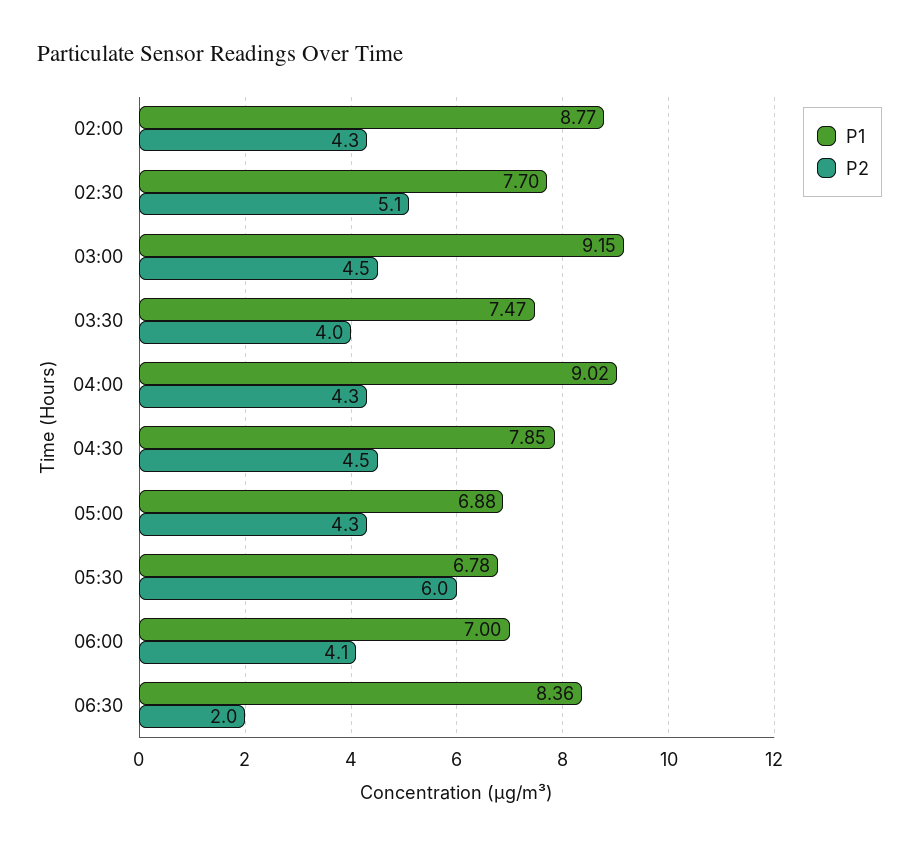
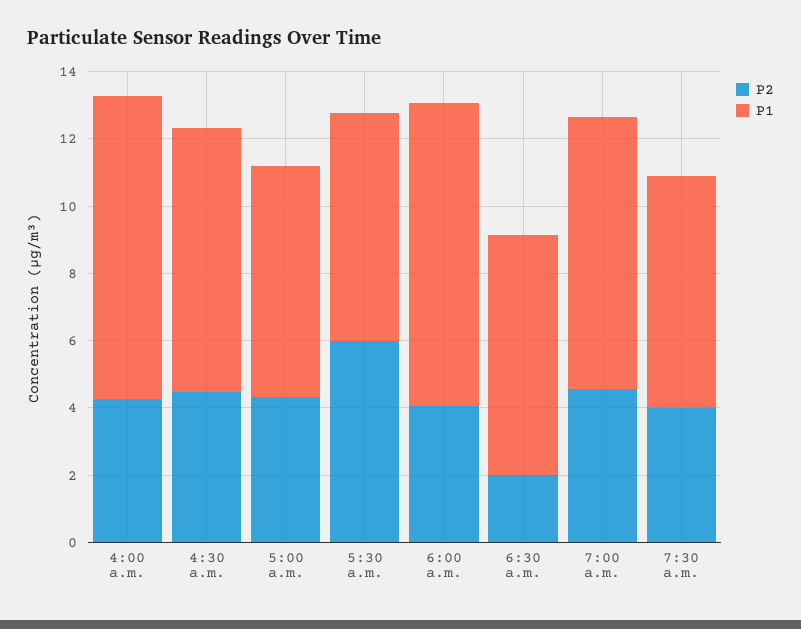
P1, 02:00: 8.77 -> none
P2, 02:00: 4.3 -> none
P1, 02:30: 7.7 -> none
P2, 02:30: 5.1 -> none
P1, 03:00: 9.15 -> none
P2, 03:00: 4.5 -> none
P1, 03:30: 7.47 -> none
P2, 03:30: 4 -> none
P1, 06:00: 7 -> 9
P1, 06:30: 8.36 -> 7
P2, 7:00 a.m.: none -> 4.5
P1, 7:00 a.m.: none -> 8
P2, 7:30 a.m.: none -> 4
P1, 7:30 a.m.: none -> 7

